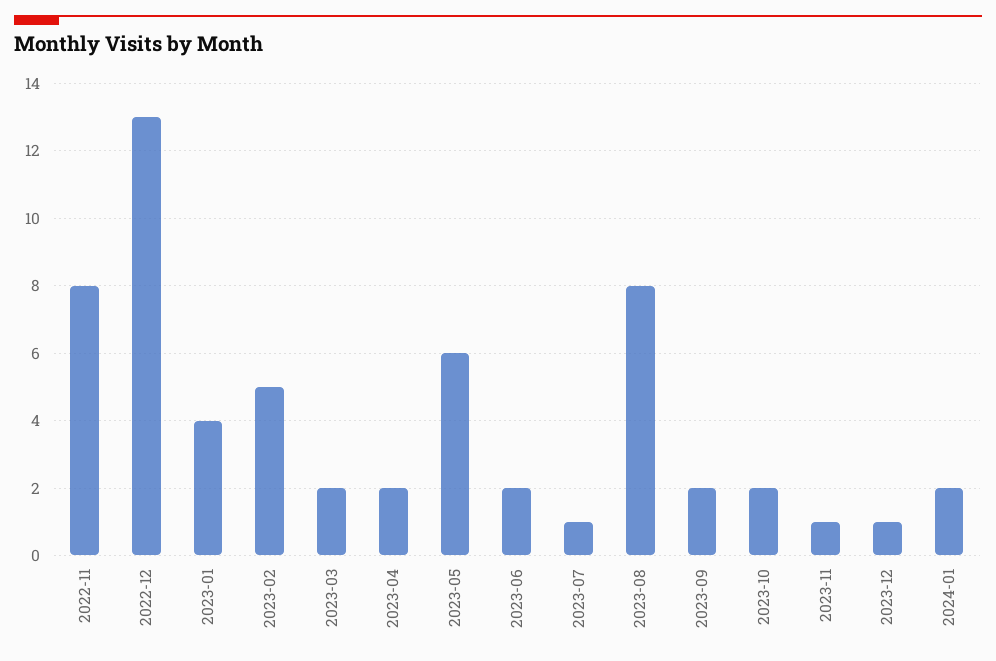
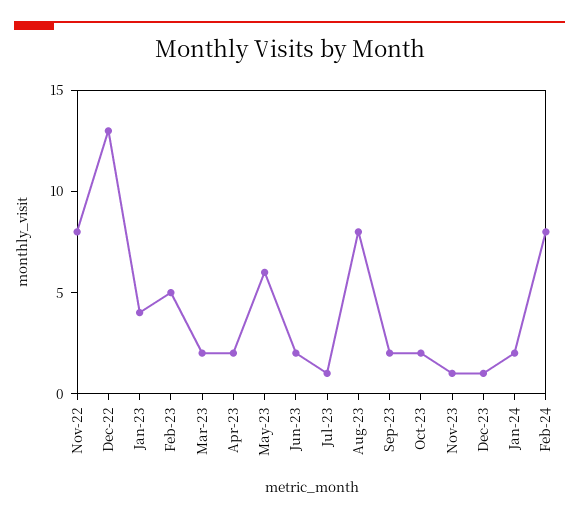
Feb-24: none -> 8

